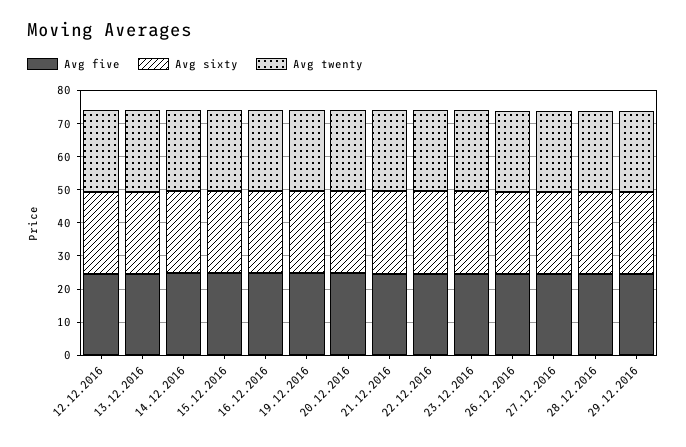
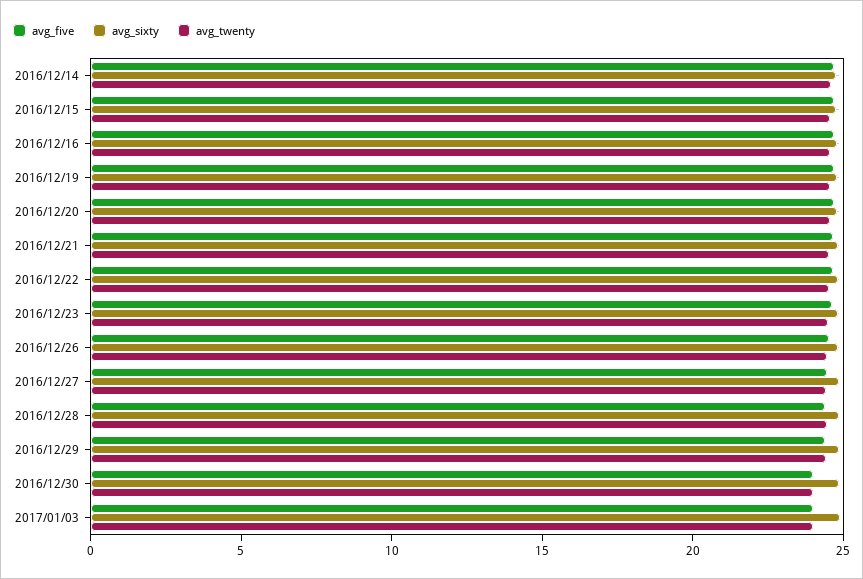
Avg five, 12.12.2016: 25 -> none
Avg sixty, 12.12.2016: 25 -> none
Avg twenty, 12.12.2016: 25 -> none
Avg five, 13.12.2016: 25 -> none
Avg sixty, 13.12.2016: 25 -> none
Avg twenty, 13.12.2016: 25 -> none
Avg five, 2016/12/30: none -> 24
Avg sixty, 2016/12/30: none -> 25
Avg twenty, 2016/12/30: none -> 24
Avg five, 2017/01/03: none -> 24
Avg sixty, 2017/01/03: none -> 25
Avg twenty, 2017/01/03: none -> 24

